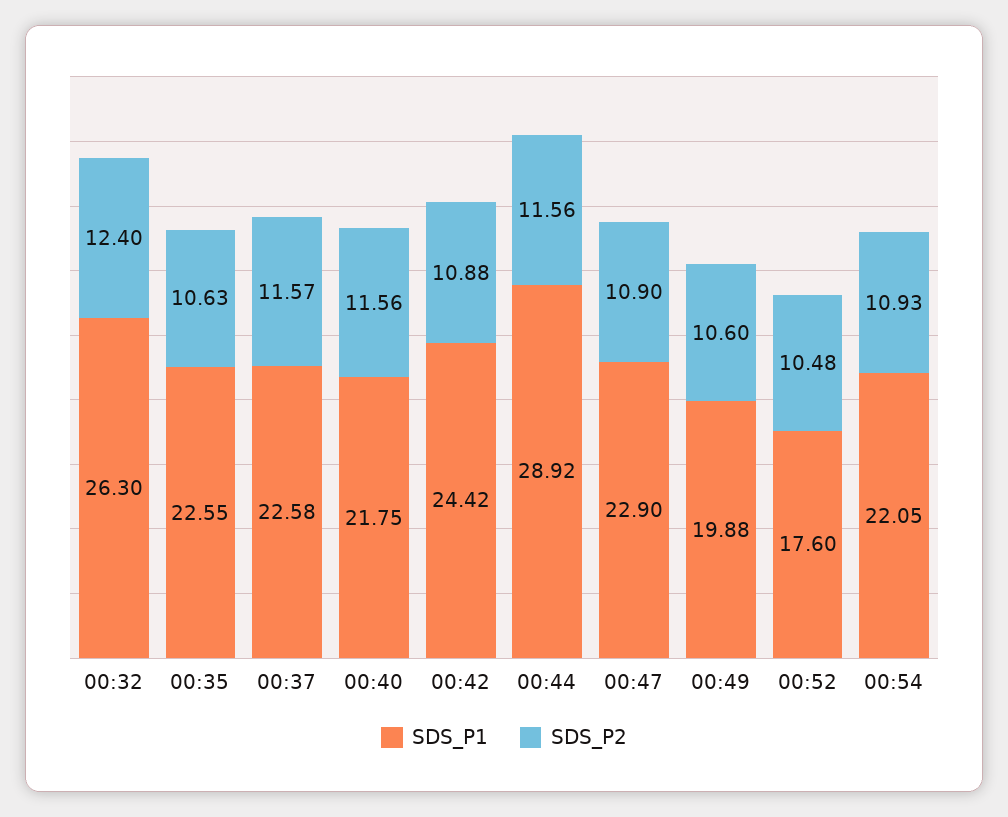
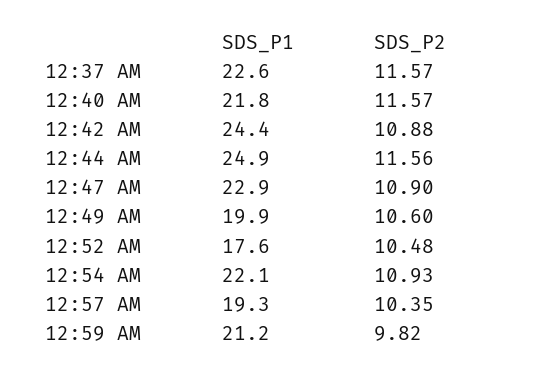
SDS_P1, 00:32: 26.3 -> none
SDS_P2, 00:32: 12.4 -> none
SDS_P1, 00:35: 22.55 -> none
SDS_P2, 00:35: 10.63 -> none
SDS_P2, 00:40: 11.56 -> 11.57
SDS_P1, 00:44: 28.92 -> 24.9
SDS_P1, 12:57 AM: none -> 19.3
SDS_P2, 12:57 AM: none -> 10.35
SDS_P1, 12:59 AM: none -> 21.2
SDS_P2, 12:59 AM: none -> 9.82

